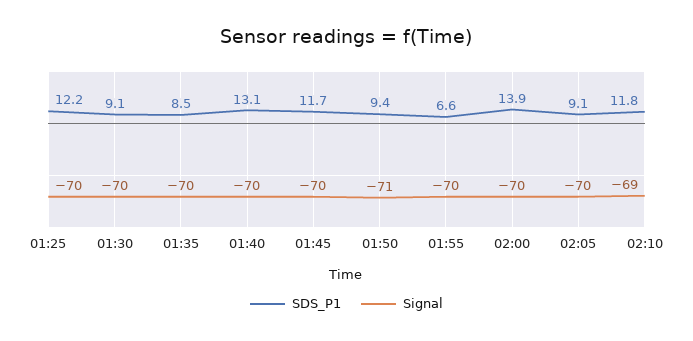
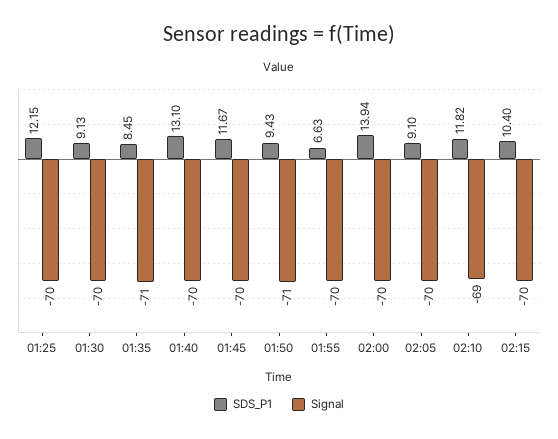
Signal, 01:35: -70 -> -71
SDS_P1, 02:15: none -> 10.4
Signal, 02:15: none -> -70

